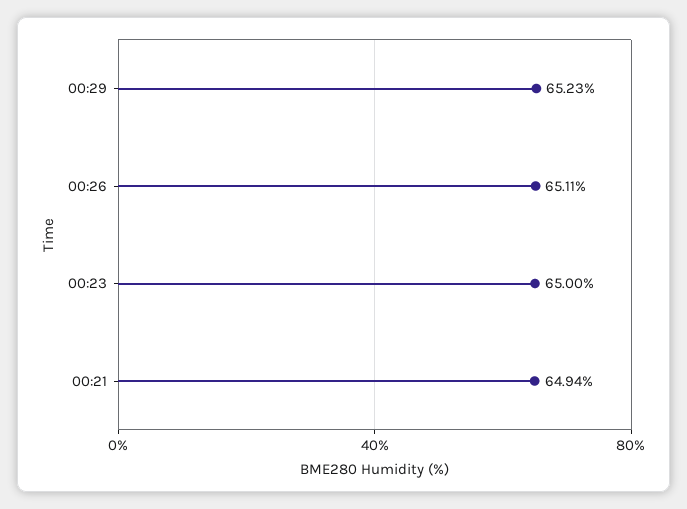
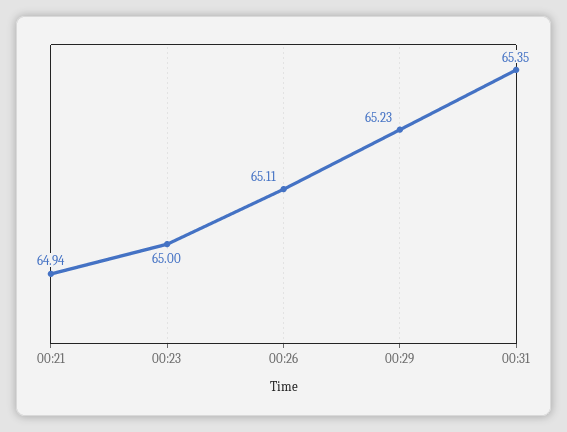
00:31: none -> 65.35

